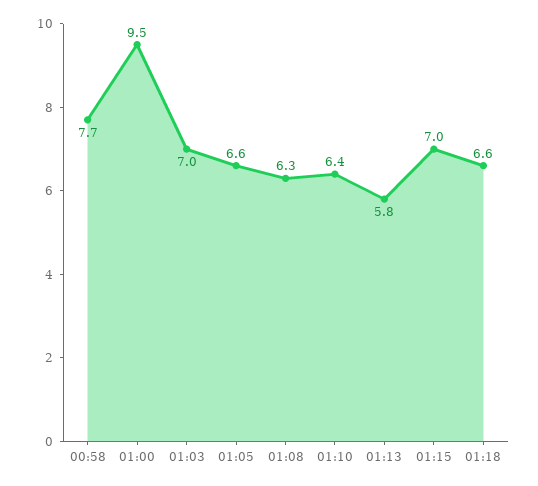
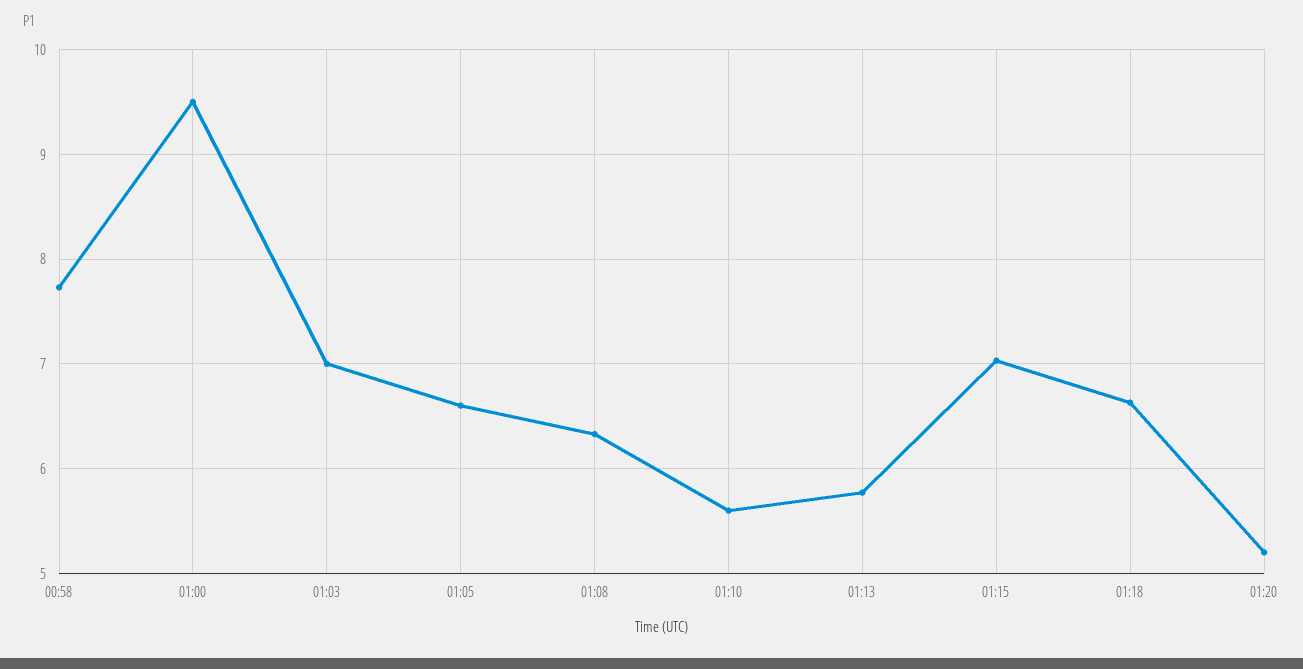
01:10: 6.4 -> 5.6
01:20: none -> 5.2

